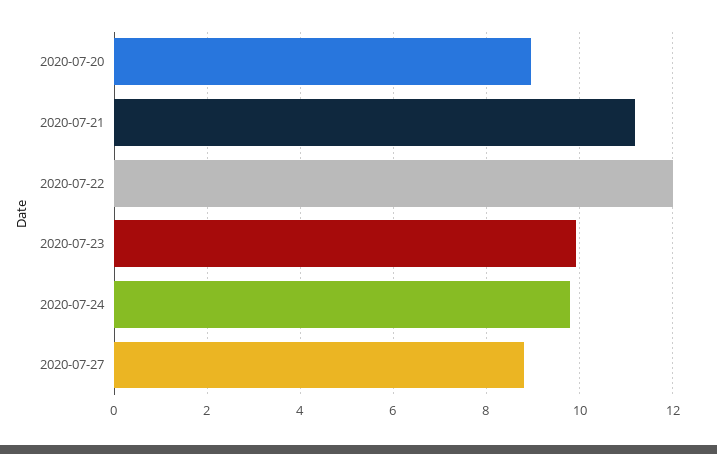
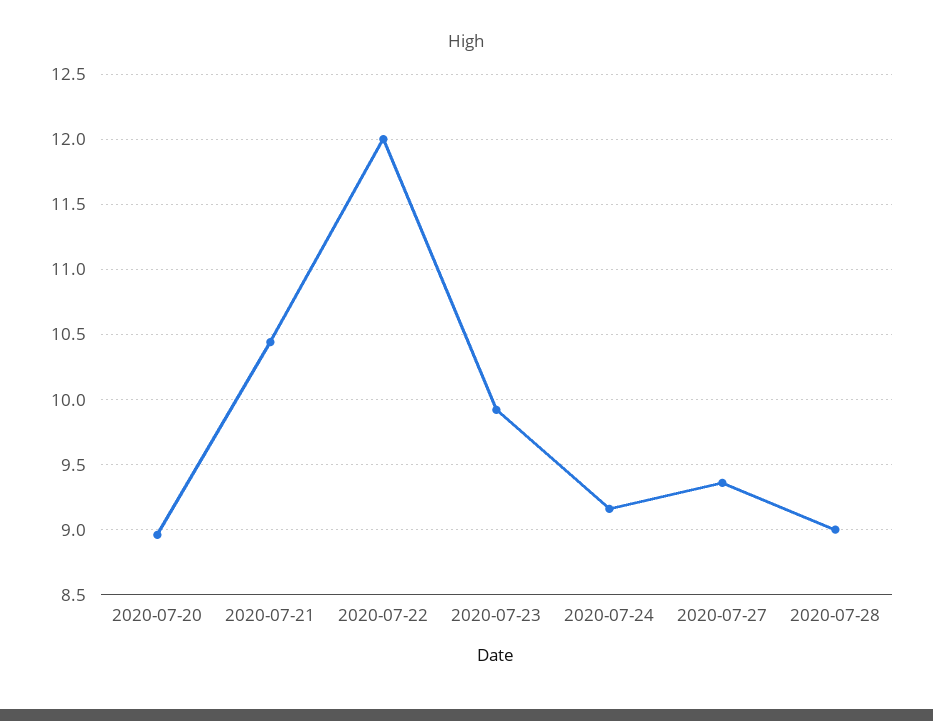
2020-07-21: 11.2 -> 10.45
2020-07-24: 9.8 -> 9.15
2020-07-27: 8.8 -> 9.35
2020-07-28: none -> 9

